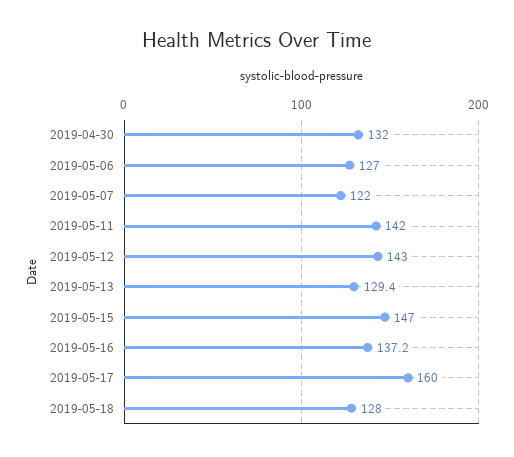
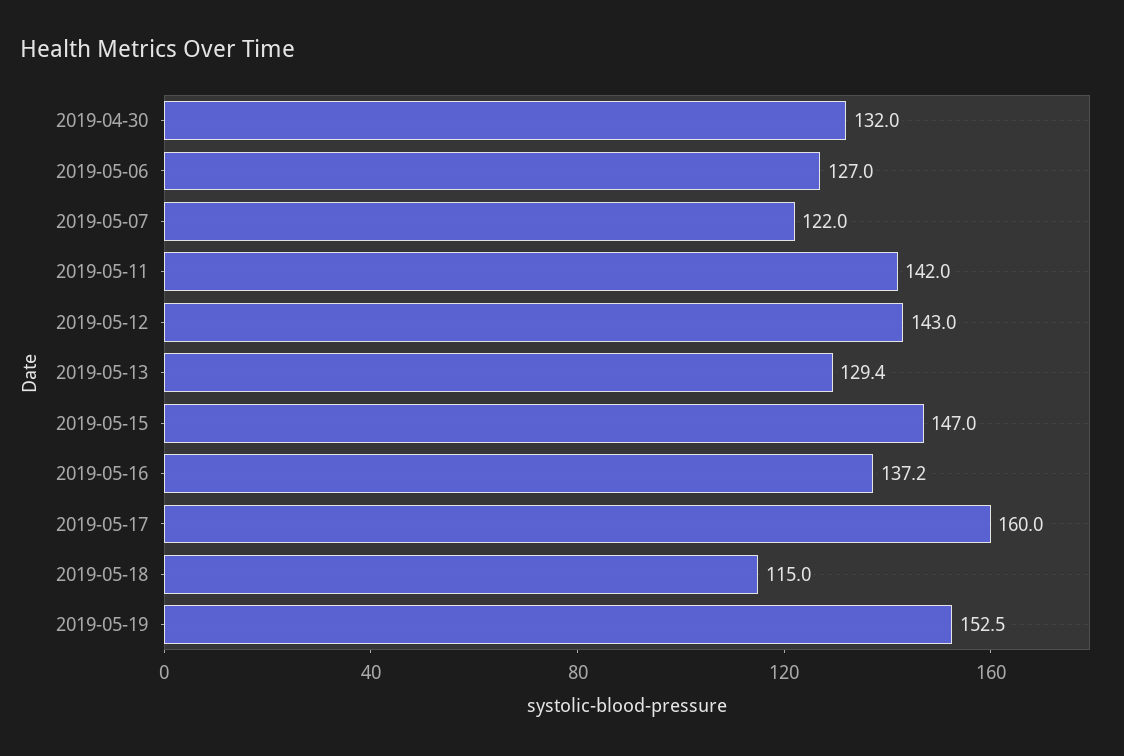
2019-05-18: 128 -> 115
2019-05-19: none -> 152.5

